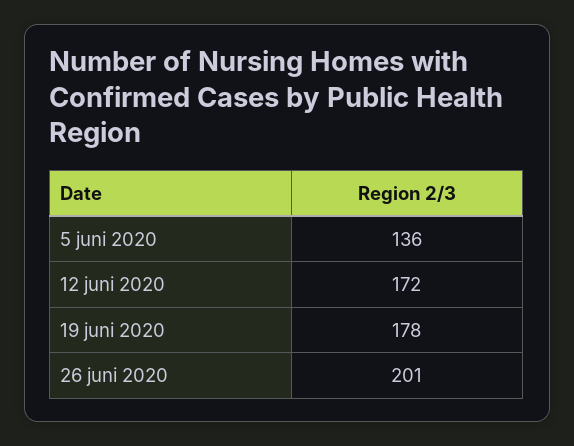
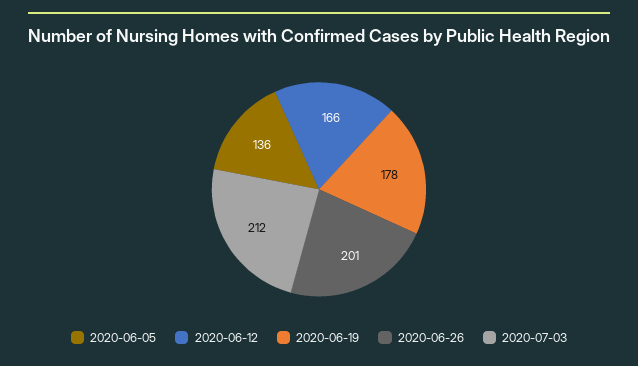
12 juni 2020: 172 -> 166
2020-07-03: none -> 212

